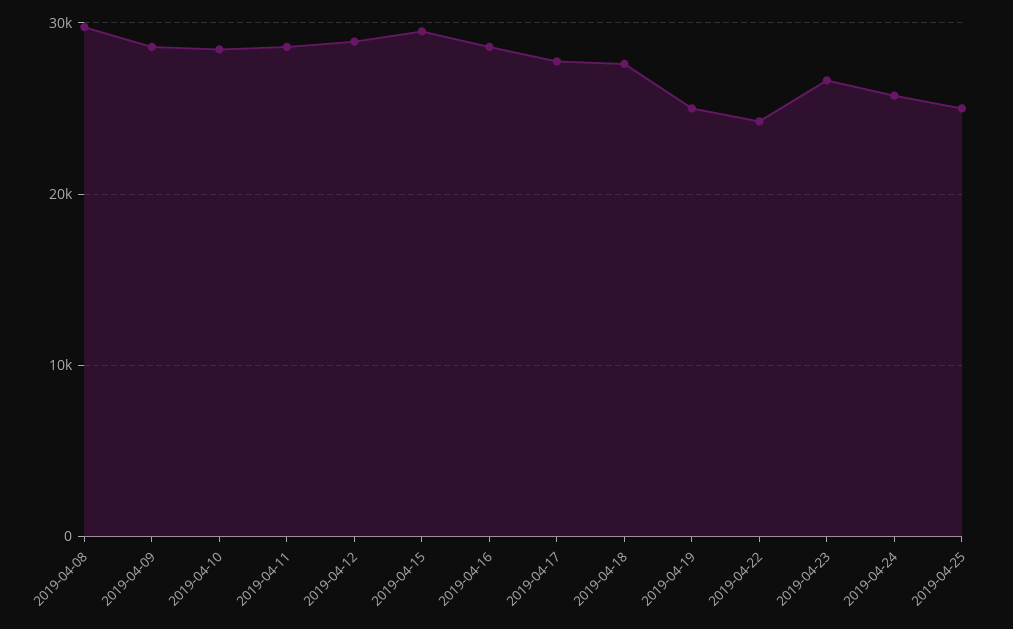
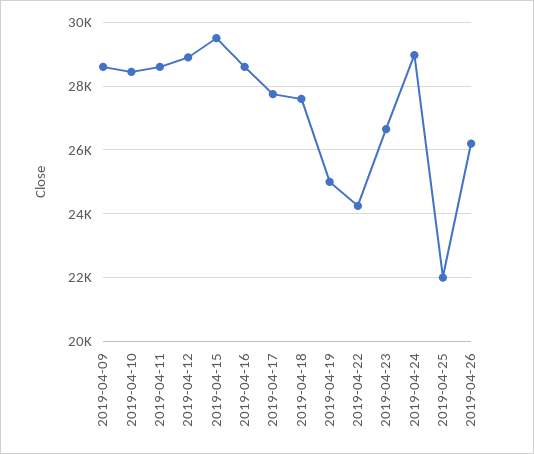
2019-04-08: 30000 -> none
2019-04-24: 26000 -> 29000
2019-04-25: 25000 -> 22000
2019-04-26: none -> 26200

